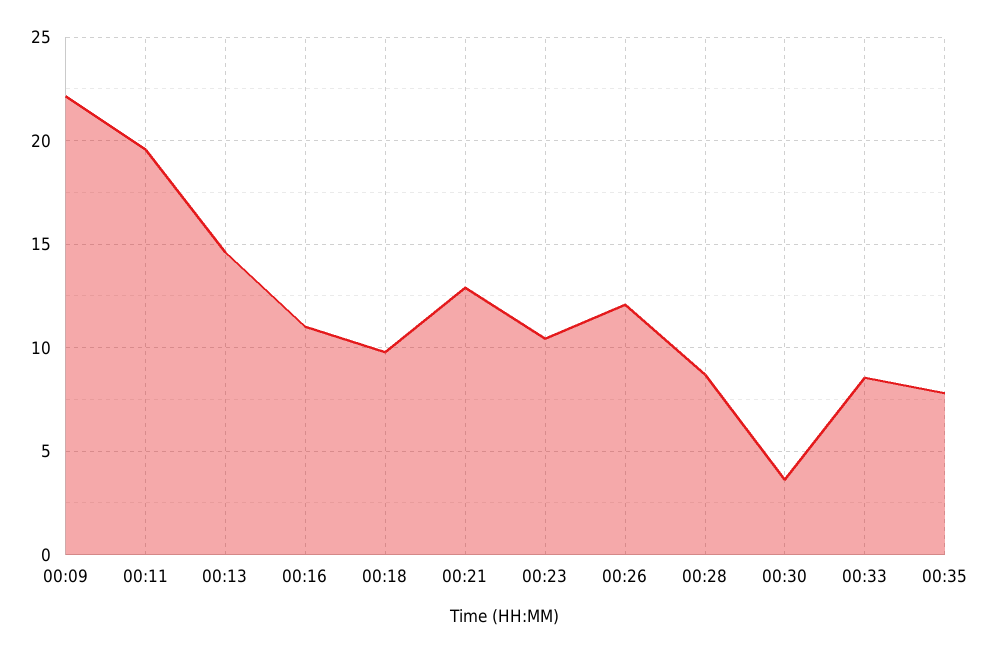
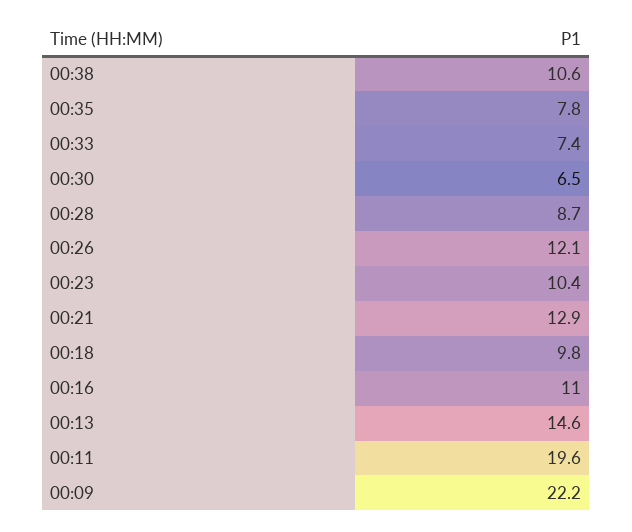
00:30: 3.5 -> 6.5
00:33: 8.5 -> 7.4
00:38: none -> 10.6

